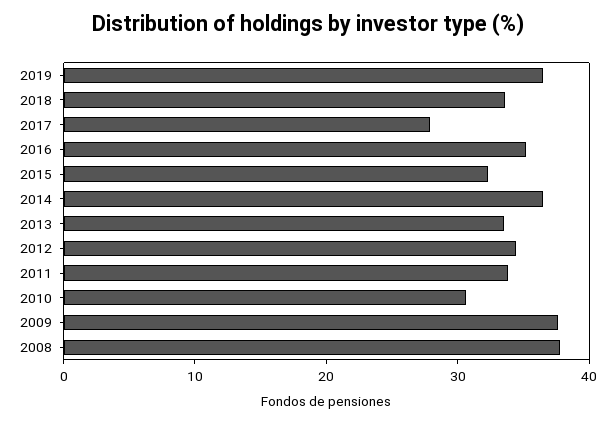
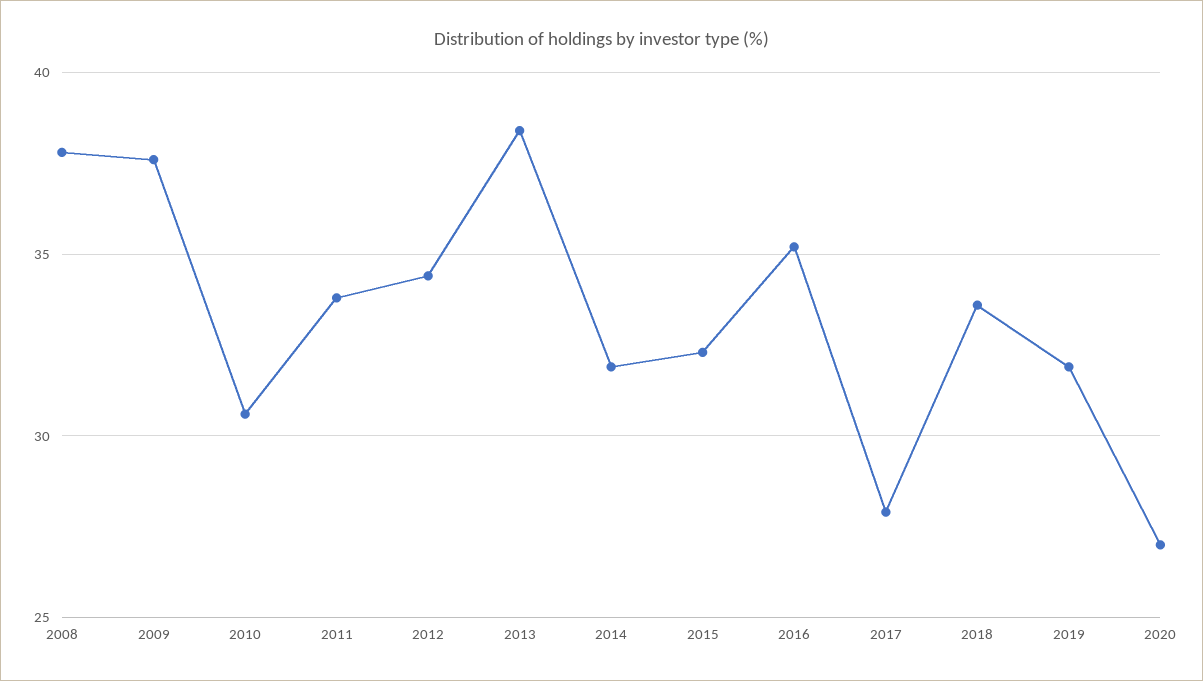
2019: 36 -> 32
2014: 36 -> 32
2013: 34 -> 38.5
2020: none -> 27

